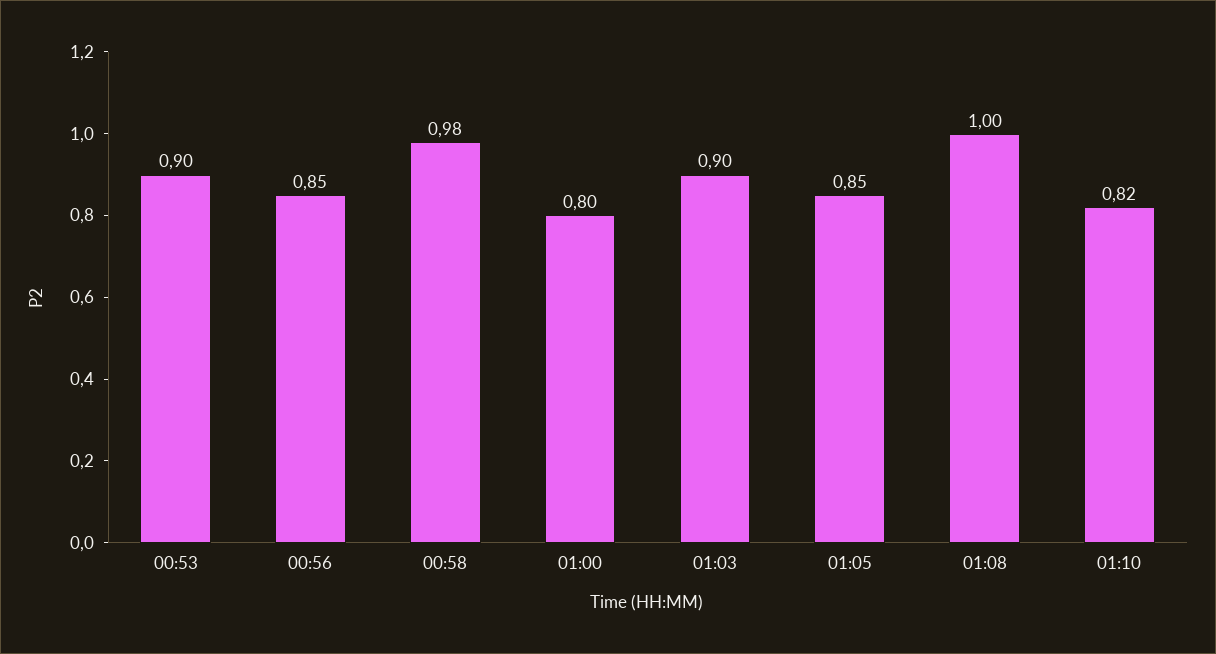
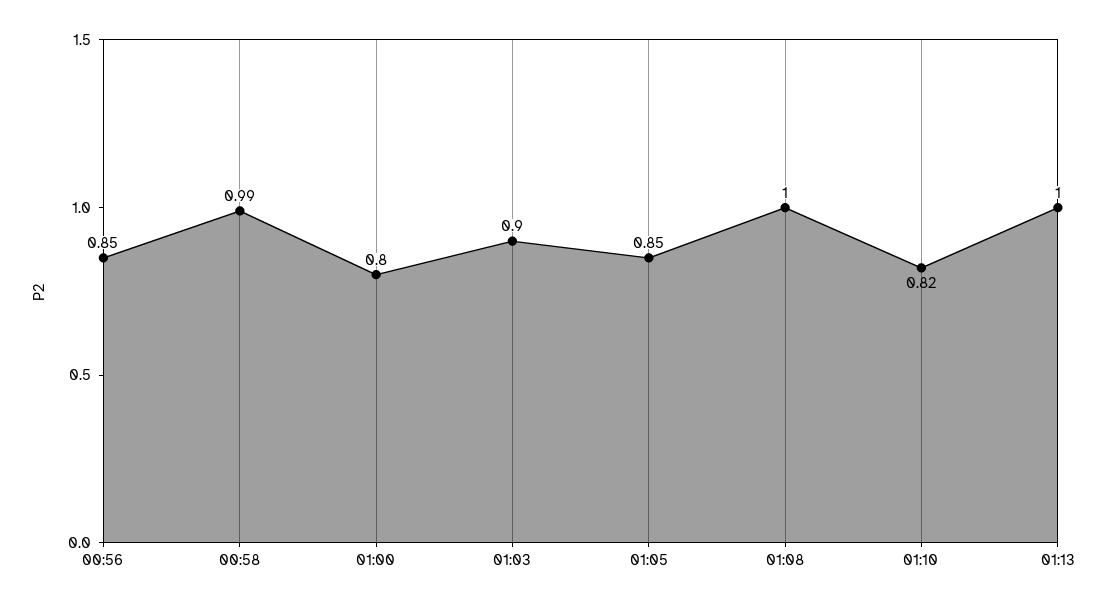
00:53: 0.9 -> none
00:58: 0.98 -> 0.99
01:13: none -> 1

